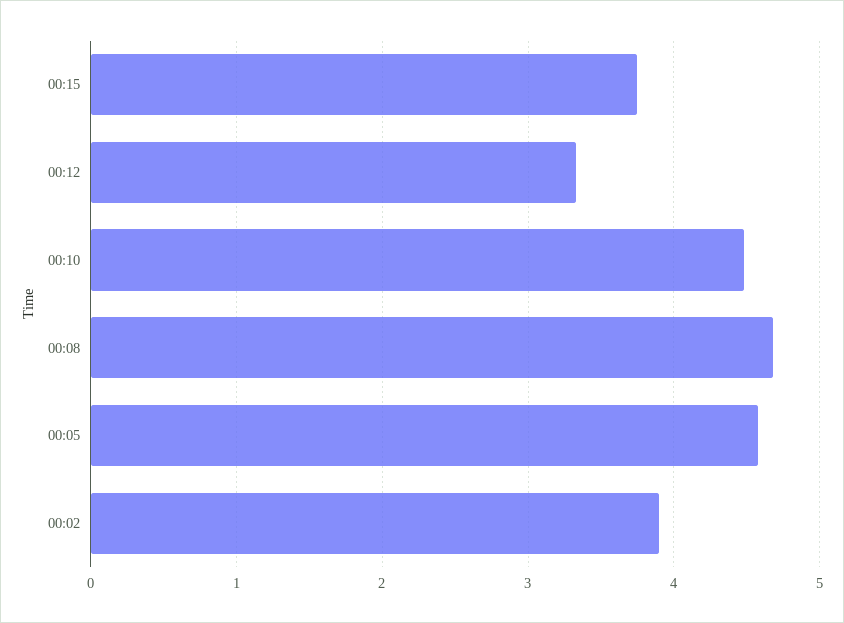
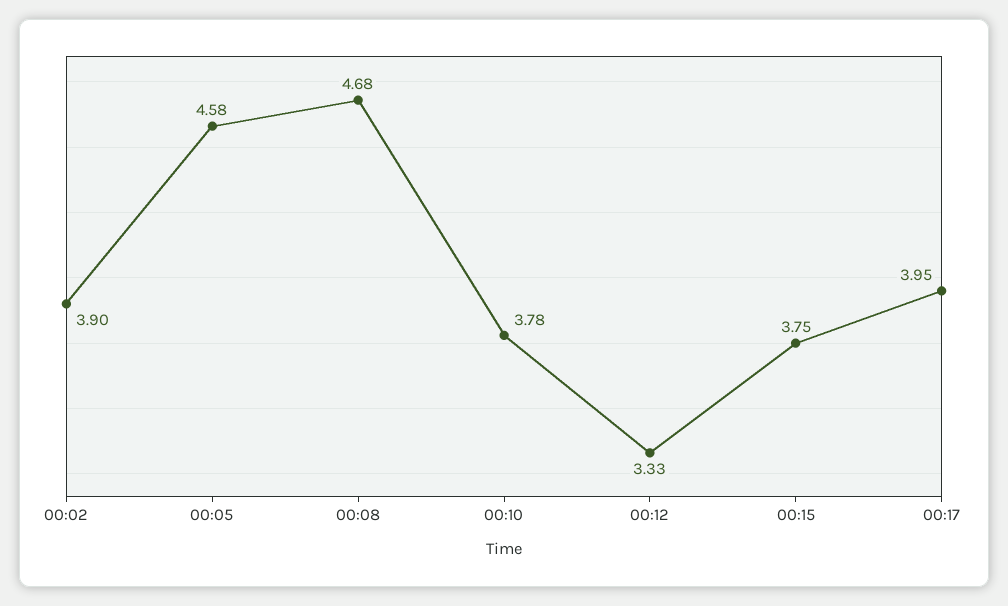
00:10: 4.5 -> 3.78
00:17: none -> 3.95

